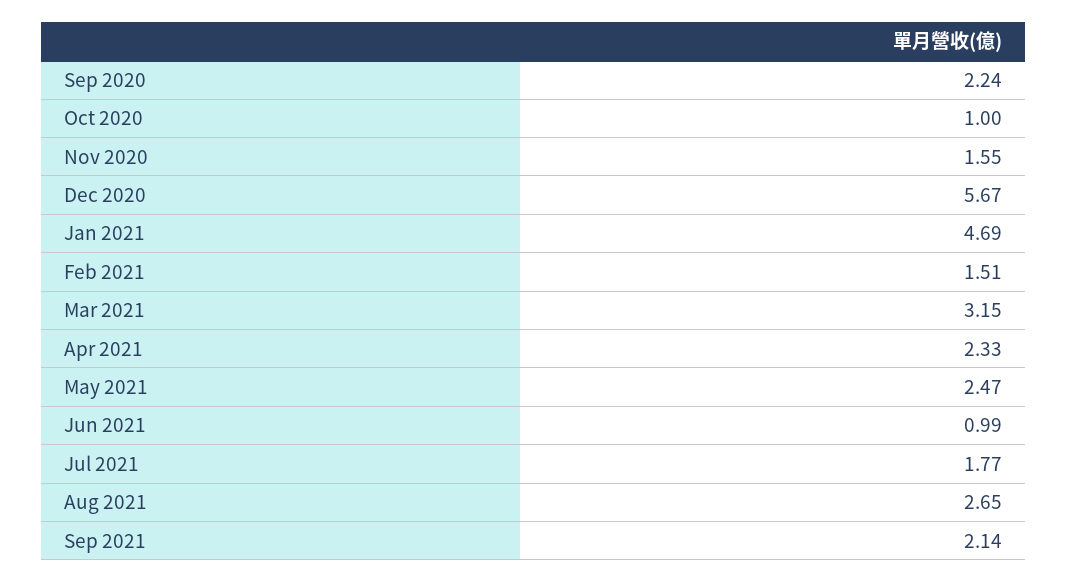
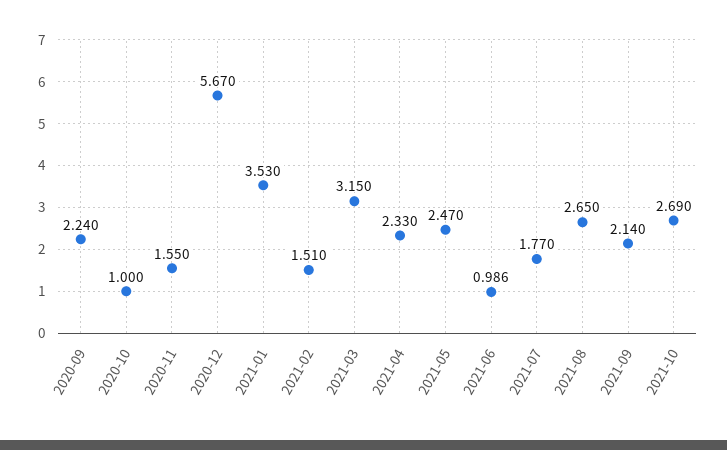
Jan 2021: 4.69 -> 3.53
2021-10: none -> 2.69

